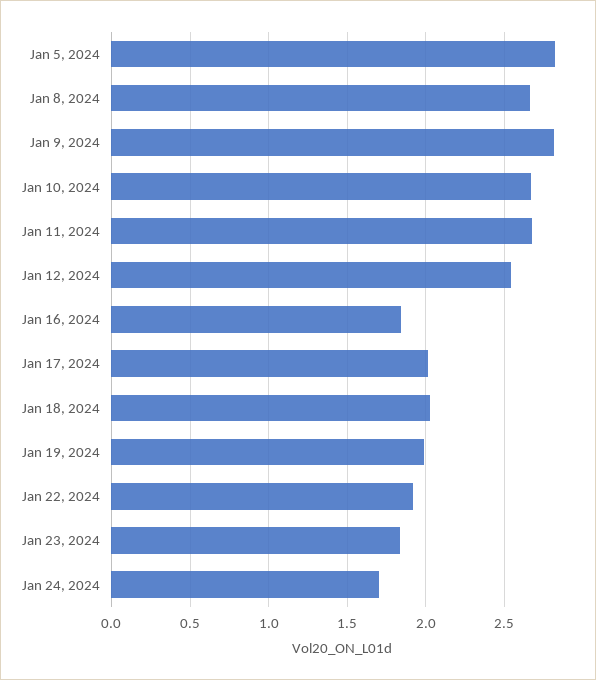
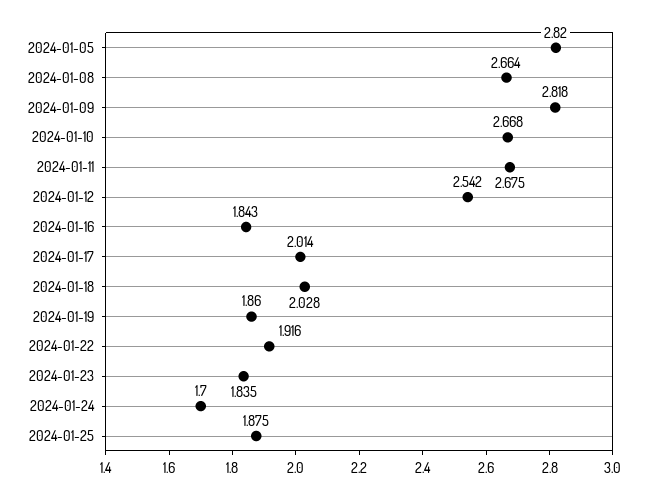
Jan 19, 2024: 2 -> 1.86
2024-01-25: none -> 1.875

